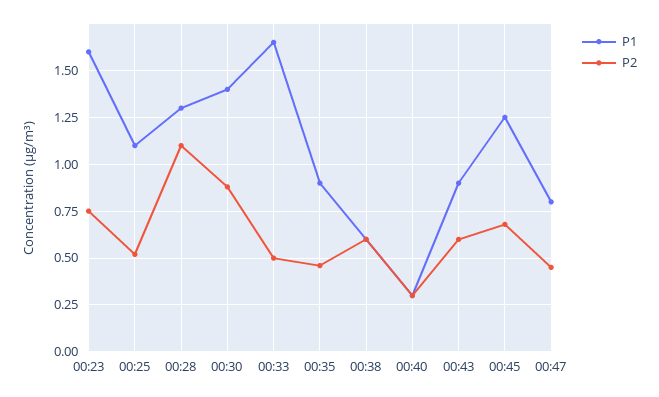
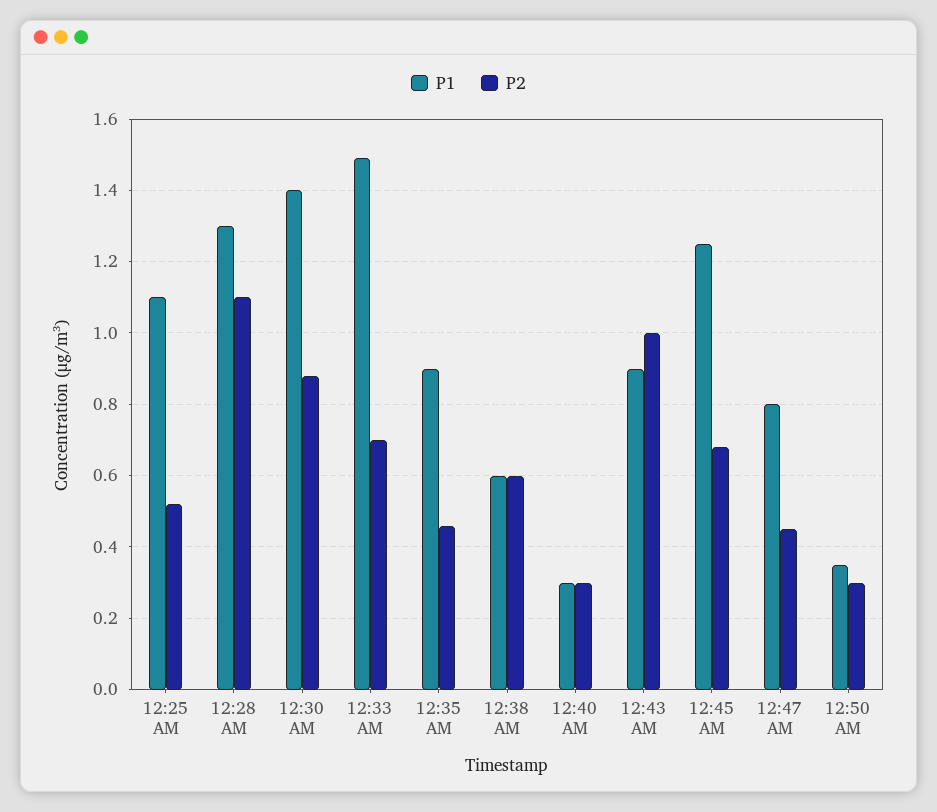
P1, 00:23: 1.6 -> none
P2, 00:23: 0.75 -> none
P1, 00:33: 1.65 -> 1.5
P2, 00:33: 0.5 -> 0.7
P2, 00:43: 0.6 -> 1
P1, 12:50 AM: none -> 0.35
P2, 12:50 AM: none -> 0.3

